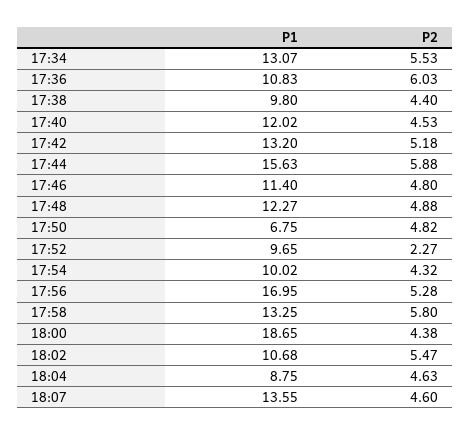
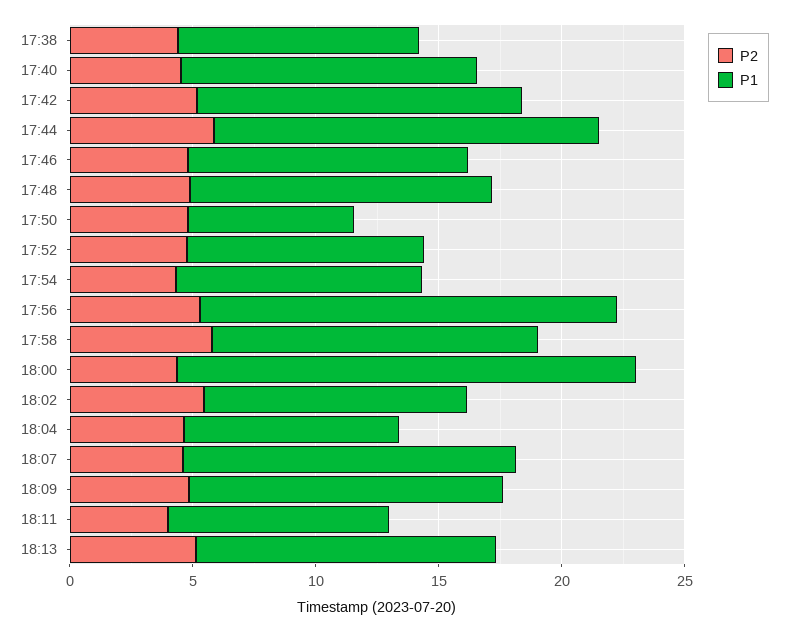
P1, 17:34: 13.07 -> none
P2, 17:34: 5.53 -> none
P1, 17:36: 10.83 -> none
P2, 17:36: 6.03 -> none
P2, 17:52: 2.27 -> 5
P2, 18:09: none -> 5
P1, 18:09: none -> 13
P2, 18:11: none -> 4
P1, 18:11: none -> 9
P2, 18:13: none -> 5
P1, 18:13: none -> 12

